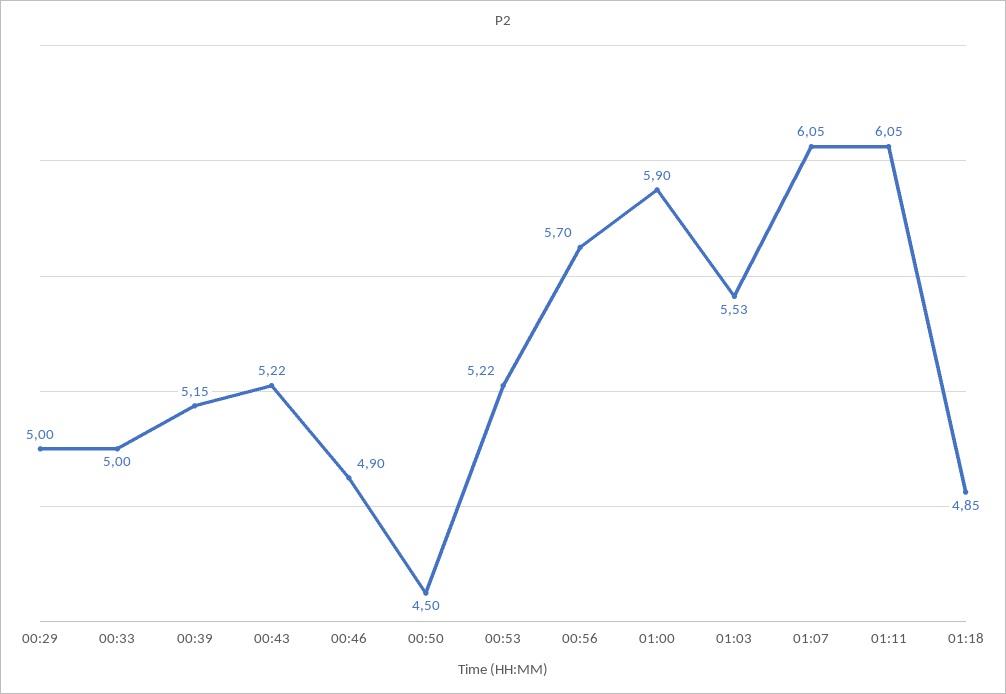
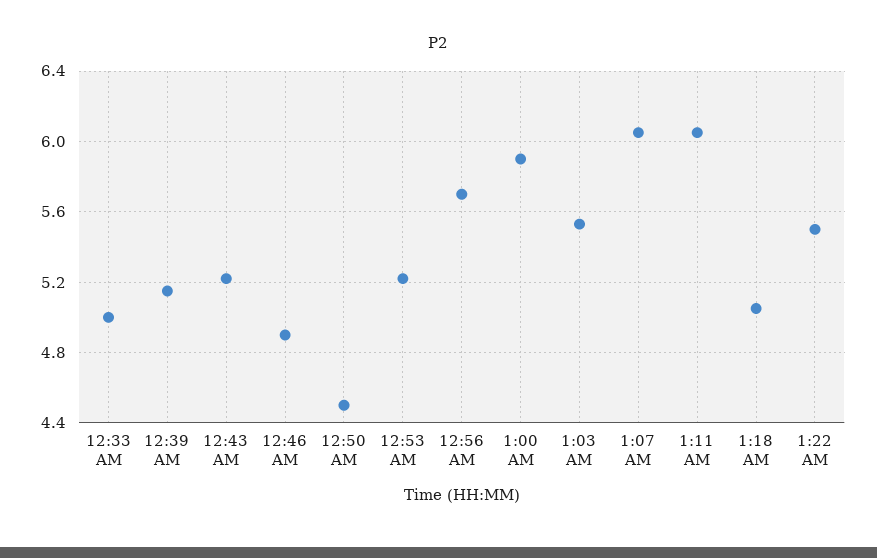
00:29: 5 -> none
01:18: 4.85 -> 5.05
1:22 AM: none -> 5.5

